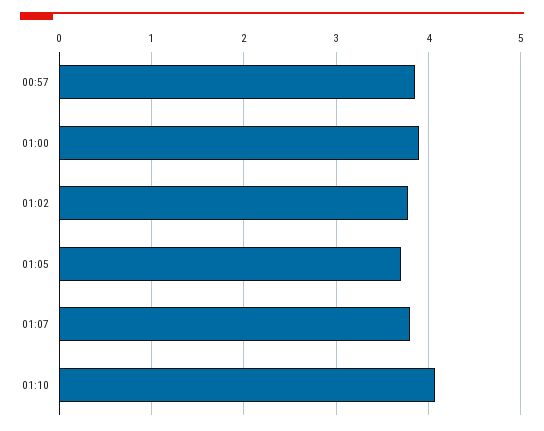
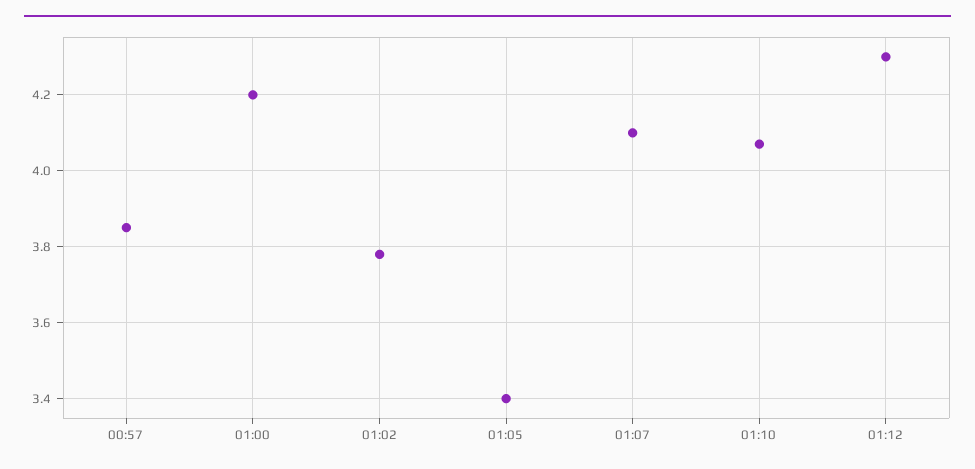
01:00: 3.9 -> 4.2
01:05: 3.7 -> 3.4
01:07: 3.8 -> 4.1
01:12: none -> 4.3

